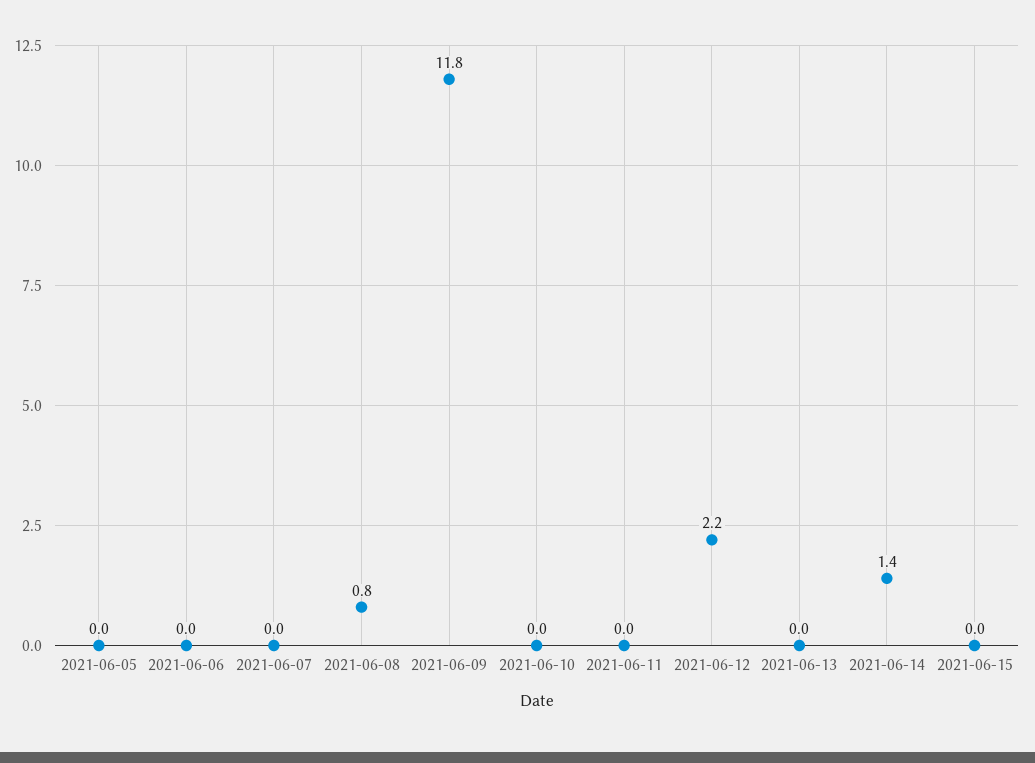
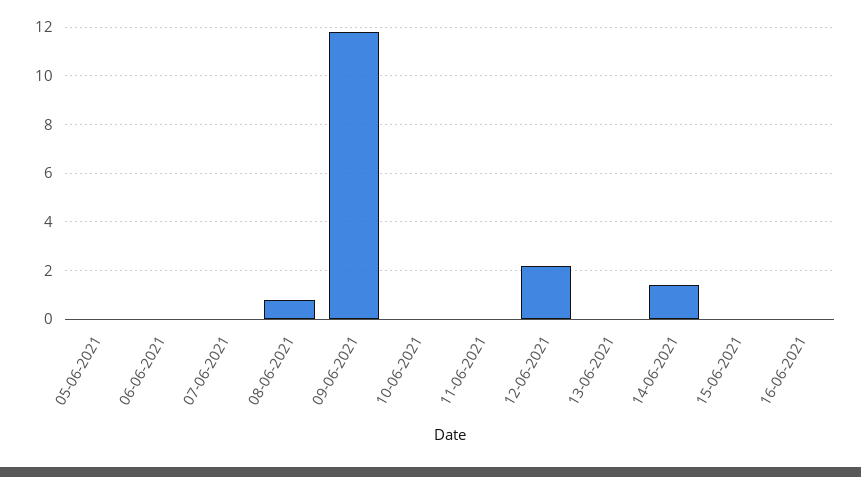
16-06-2021: none -> 0

